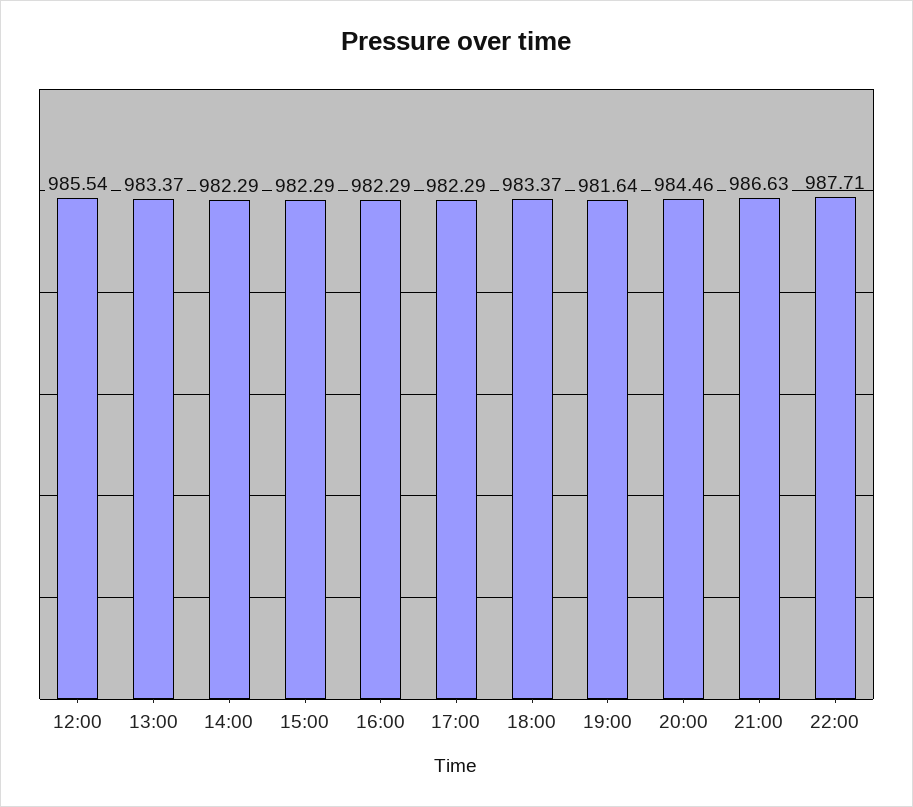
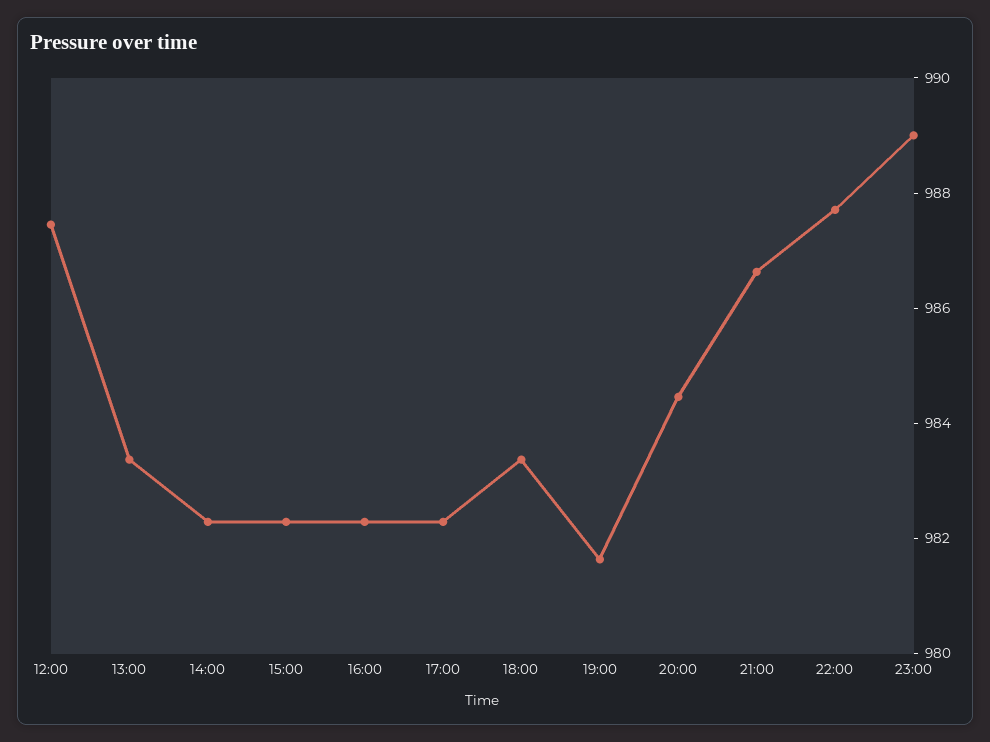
12:00: 985.54 -> 987.5
23:00: none -> 989

